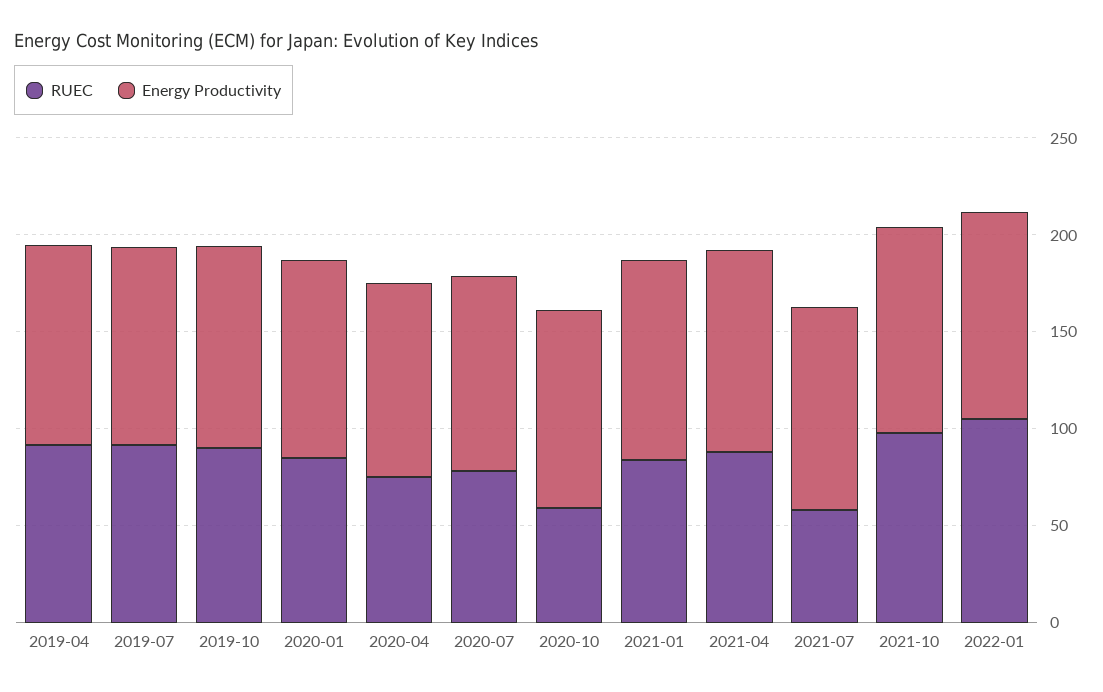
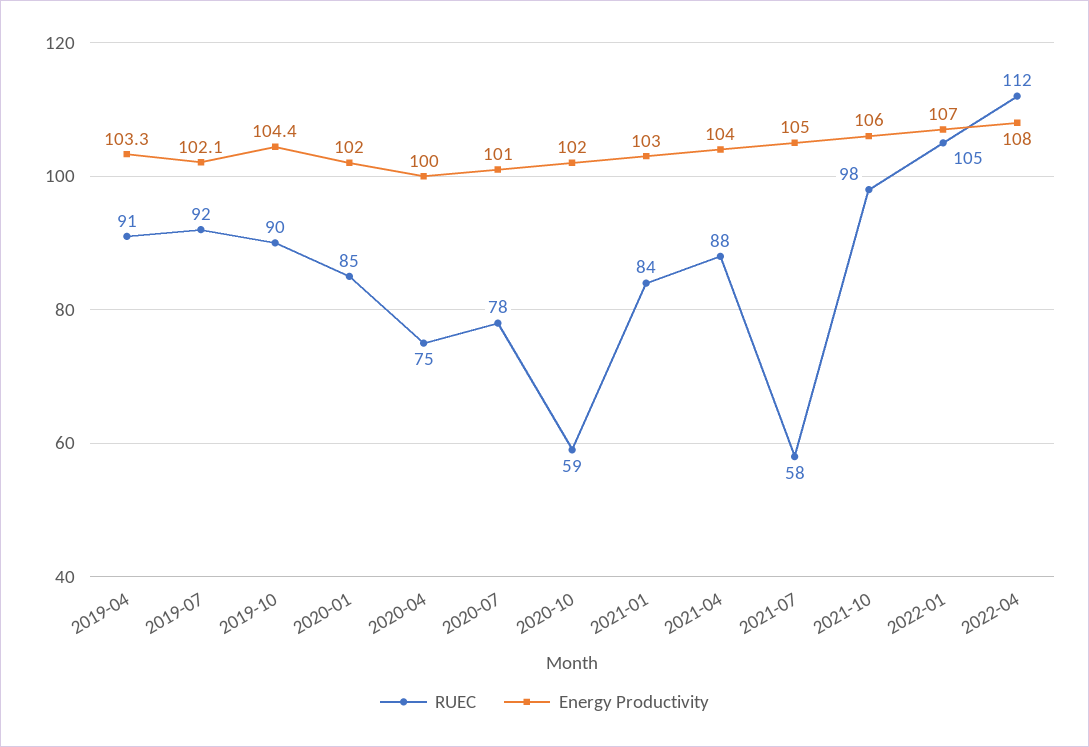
RUEC, 2022-04: none -> 112
Energy Productivity, 2022-04: none -> 108

